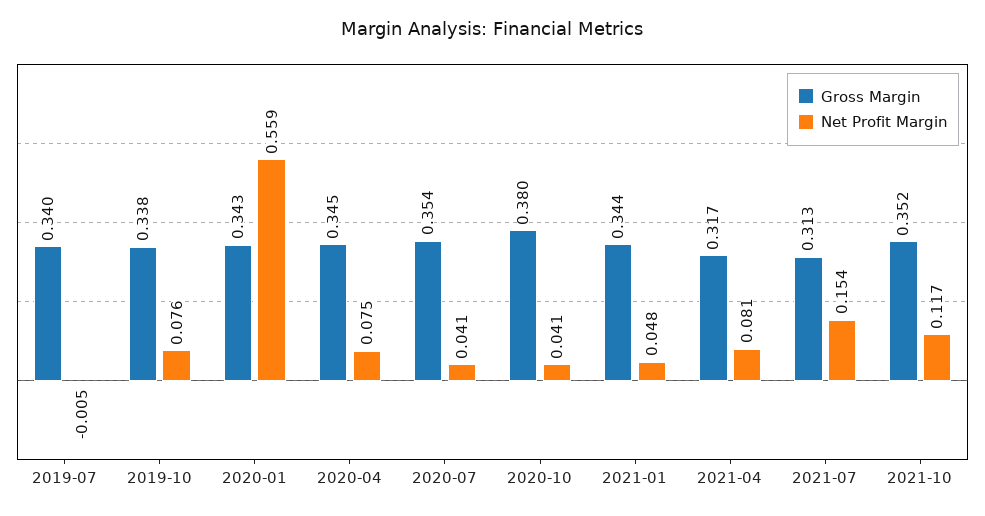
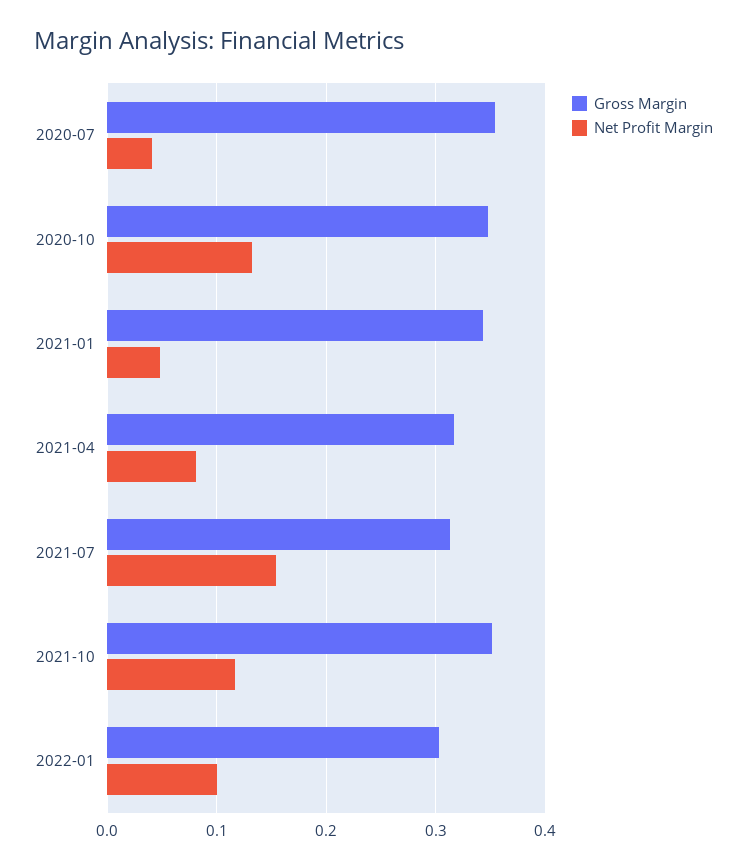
Gross Margin, 2019-07: 0.34 -> none
Net Profit Margin, 2019-07: -0.005 -> none
Gross Margin, 2019-10: 0.338 -> none
Net Profit Margin, 2019-10: 0.076 -> none
Gross Margin, 2020-01: 0.343 -> none
Net Profit Margin, 2020-01: 0.559 -> none
Gross Margin, 2020-04: 0.345 -> none
Net Profit Margin, 2020-04: 0.075 -> none
Gross Margin, 2020-10: 0.38 -> 0.35
Net Profit Margin, 2020-10: 0.041 -> 0.13
Gross Margin, 2022-01: none -> 0.3
Net Profit Margin, 2022-01: none -> 0.1

